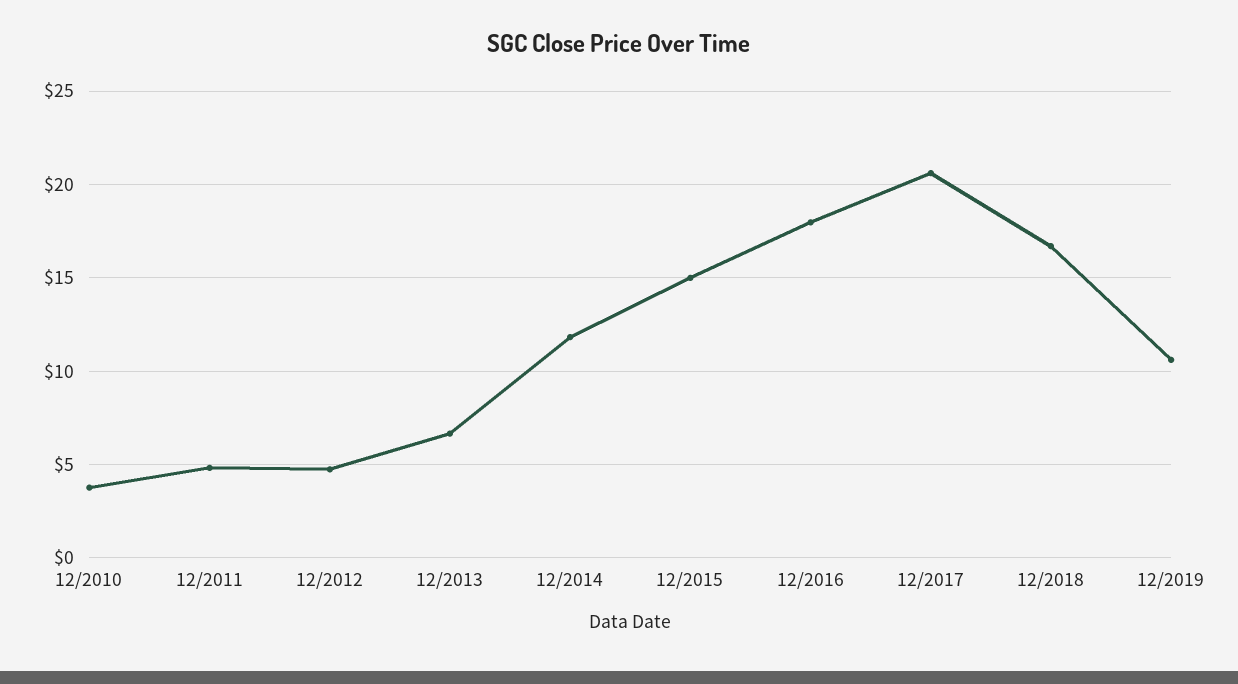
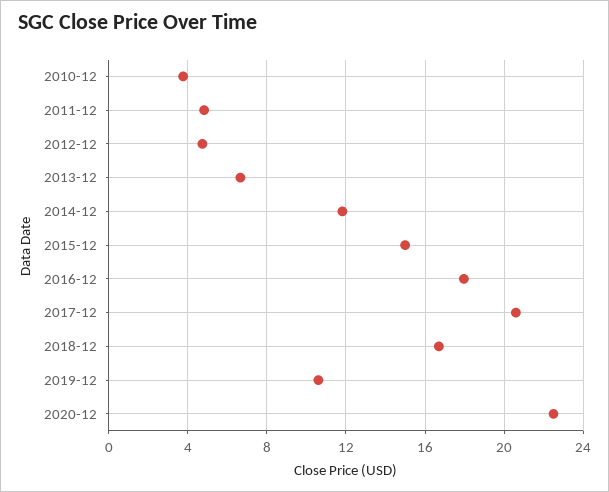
2020-12: none -> 22.5

